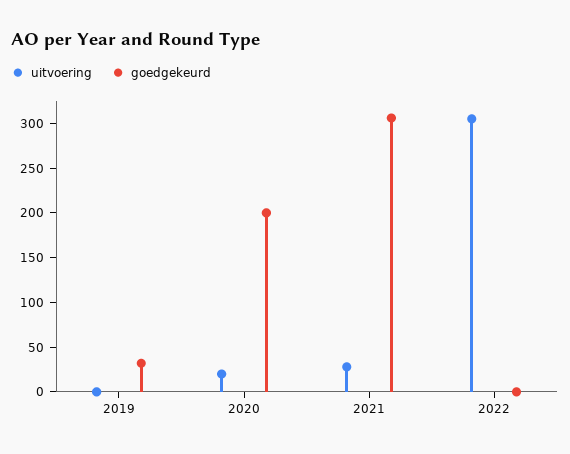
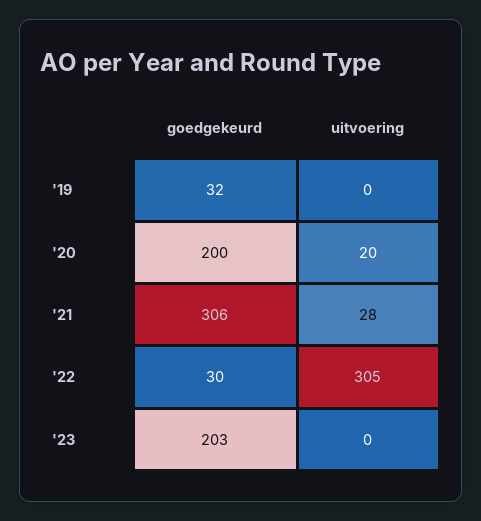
goedgekeurd, 2022: 0 -> 30
goedgekeurd, '23: none -> 203
uitvoering, '23: none -> 0

